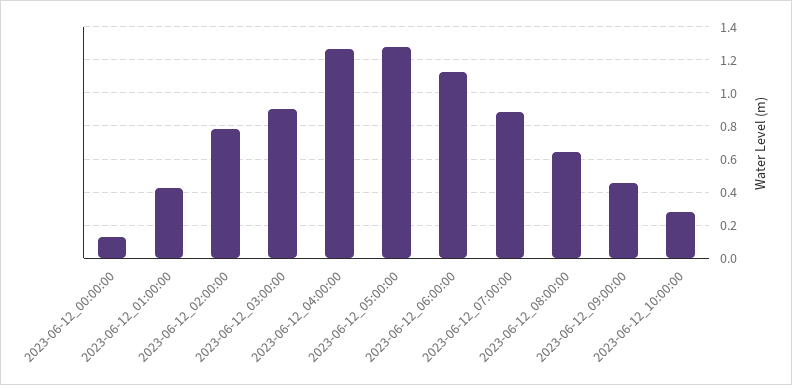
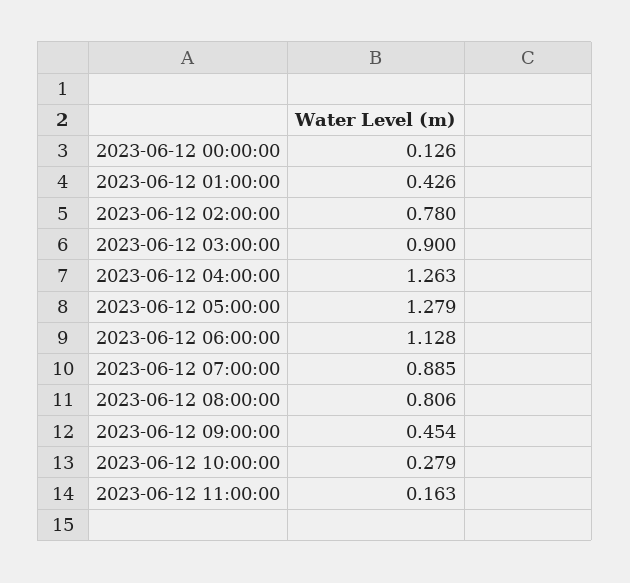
2023-06-12_08:00:00: 0.65 -> 0.806
2023-06-12 11:00:00: none -> 0.163

